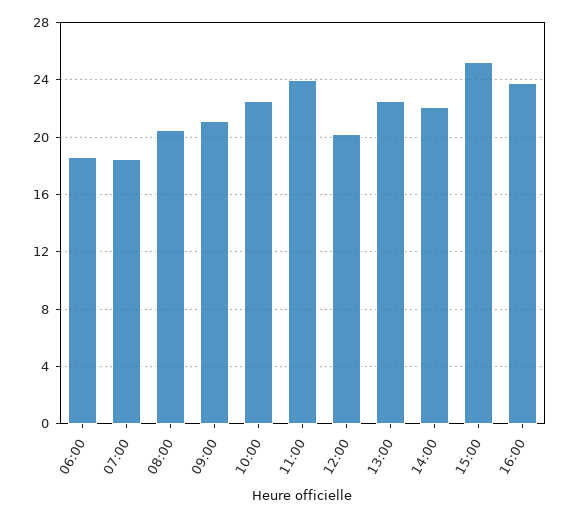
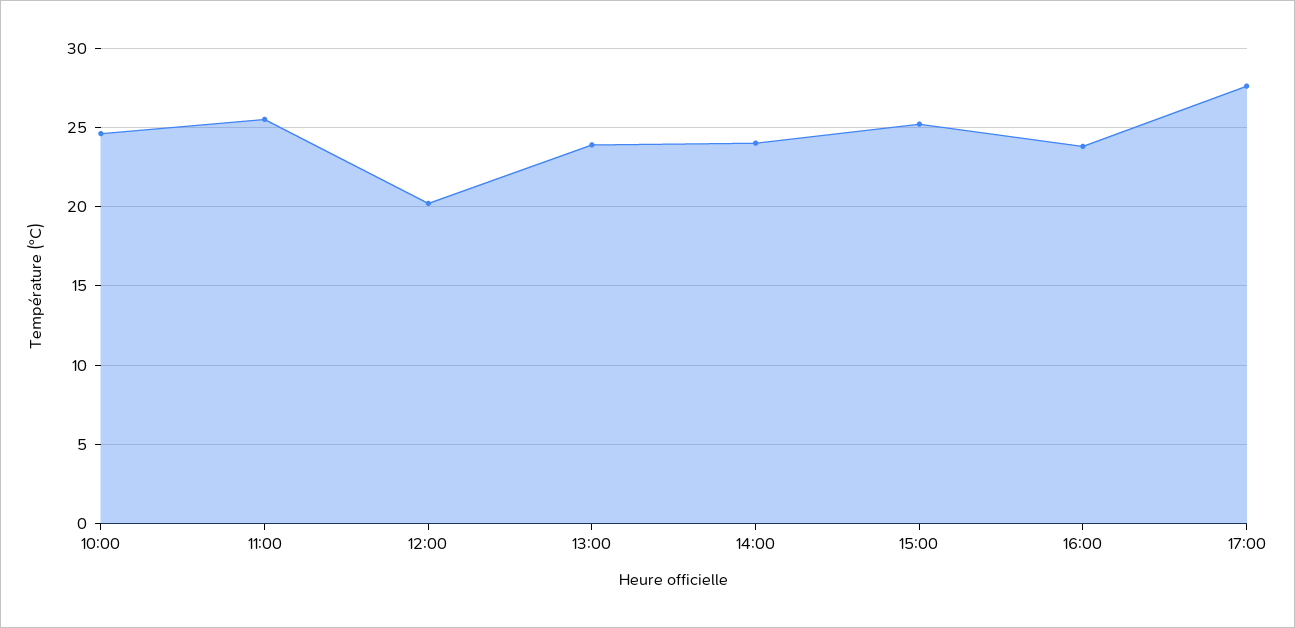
06:00: 18.5 -> none
07:00: 18.5 -> none
08:00: 20.5 -> none
09:00: 21 -> none
10:00: 22.5 -> 24.5
11:00: 24 -> 25.5
13:00: 22.5 -> 24
14:00: 22 -> 24
17:00: none -> 27.5

